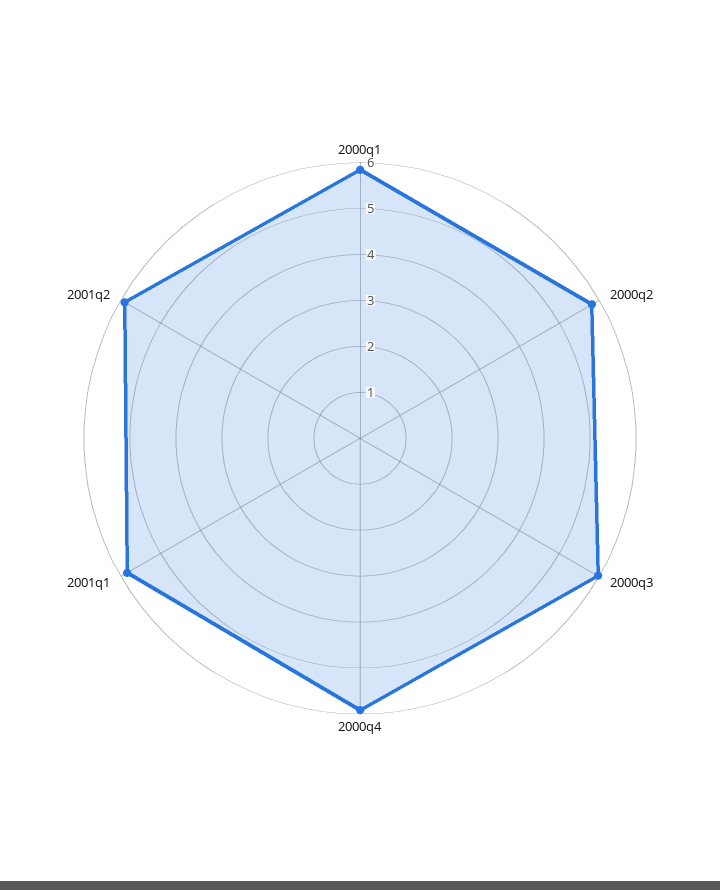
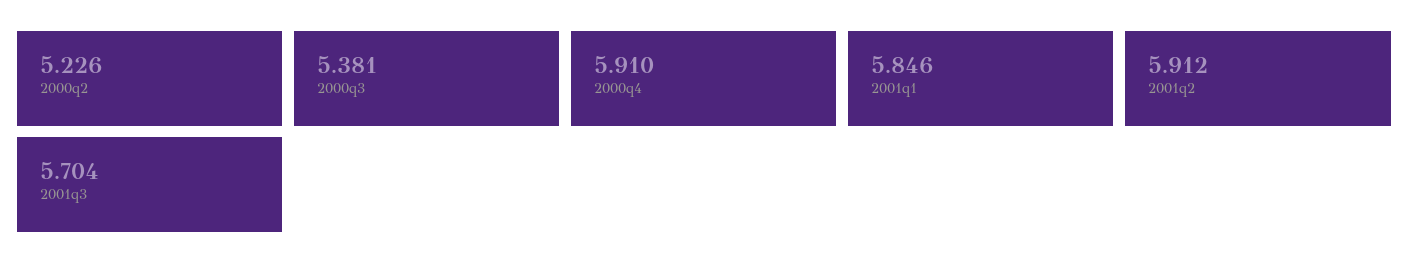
2000q1: 5.8 -> none
2000q2: 5.8 -> 5.226
2000q3: 6 -> 5.381
2001q3: none -> 5.704

